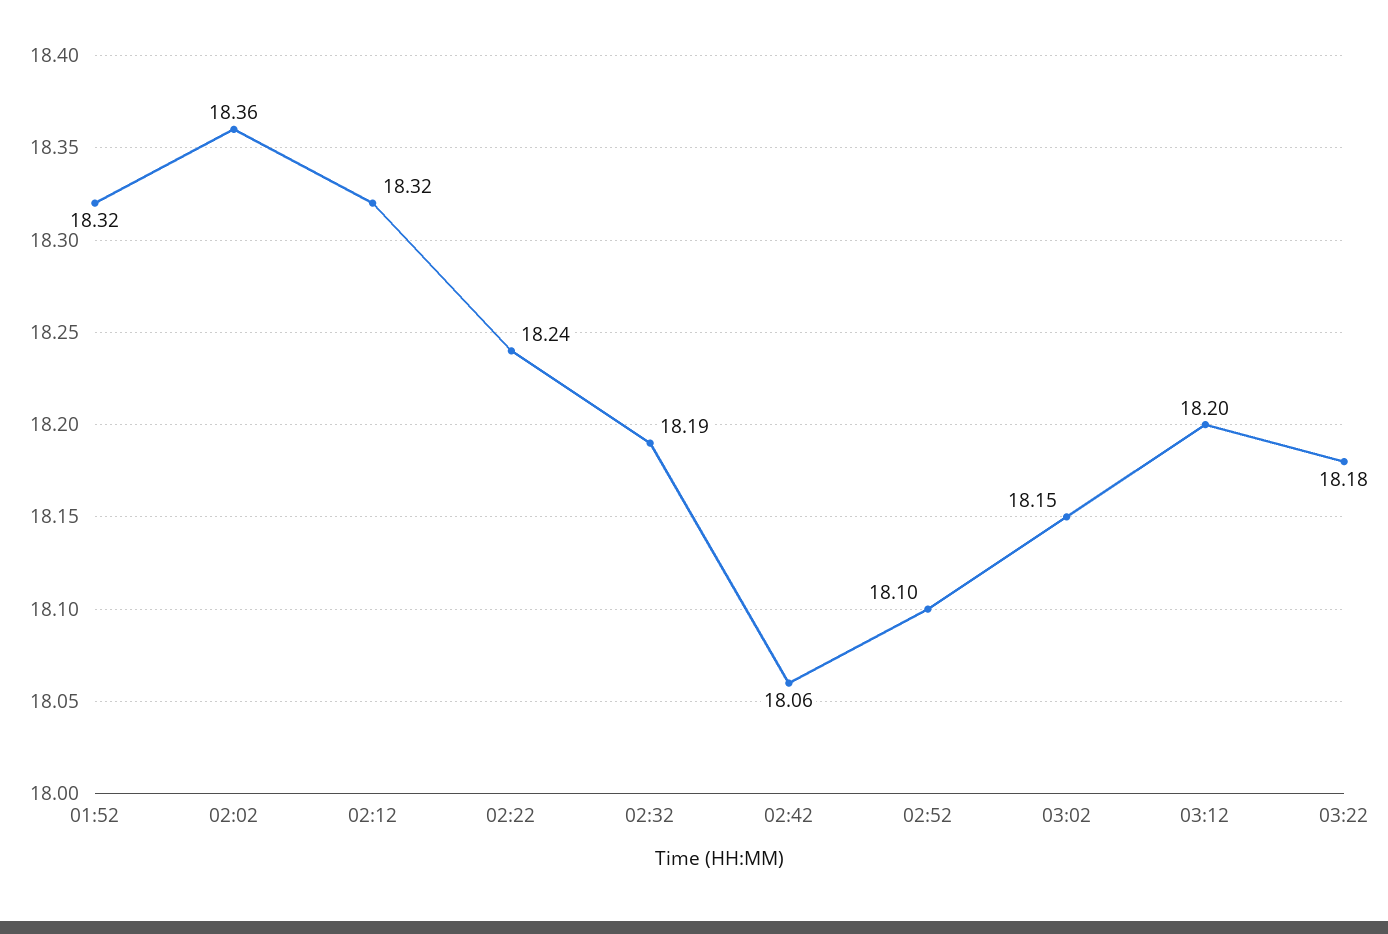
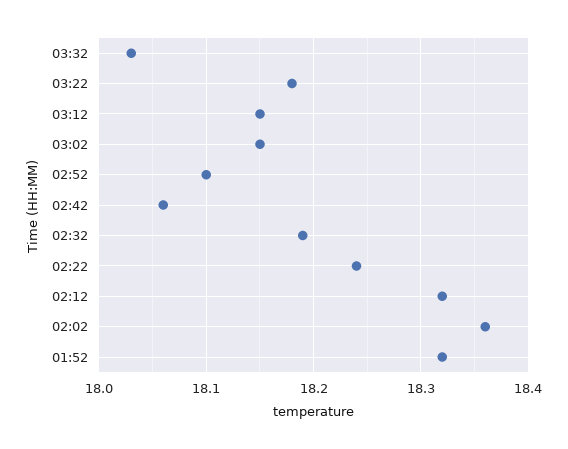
03:12: 18.2 -> 18.15
03:32: none -> 18.03

